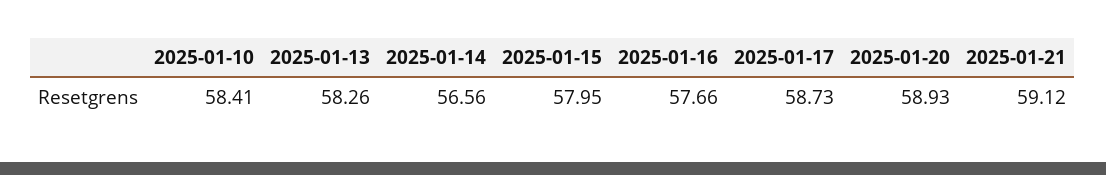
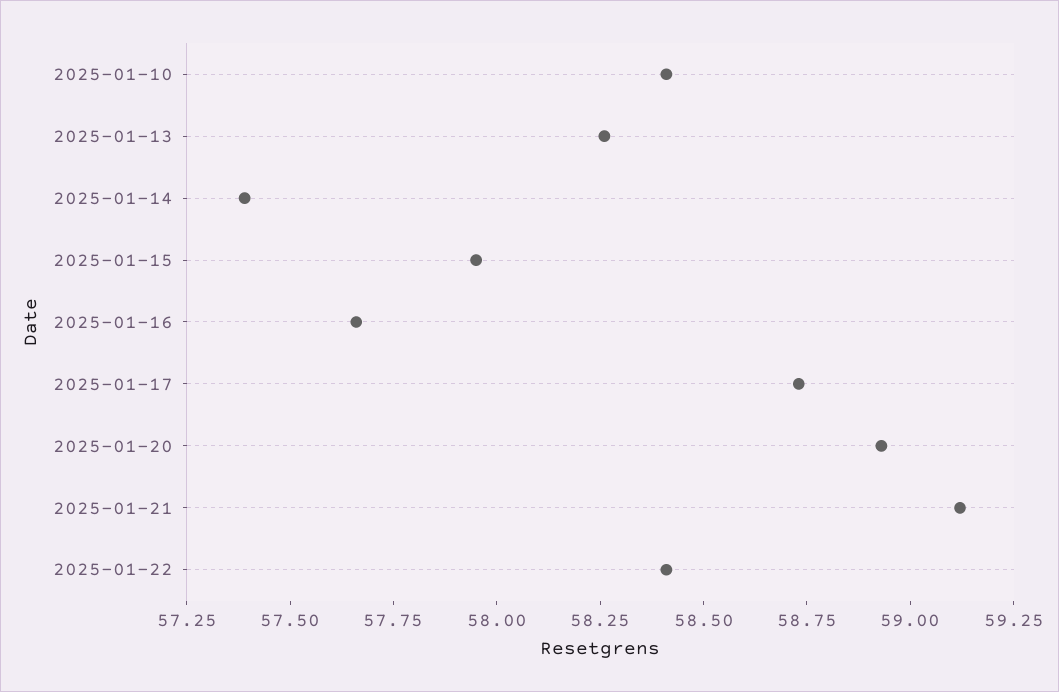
2025-01-14: 56.56 -> 57.4
2025-01-22: none -> 58.4

